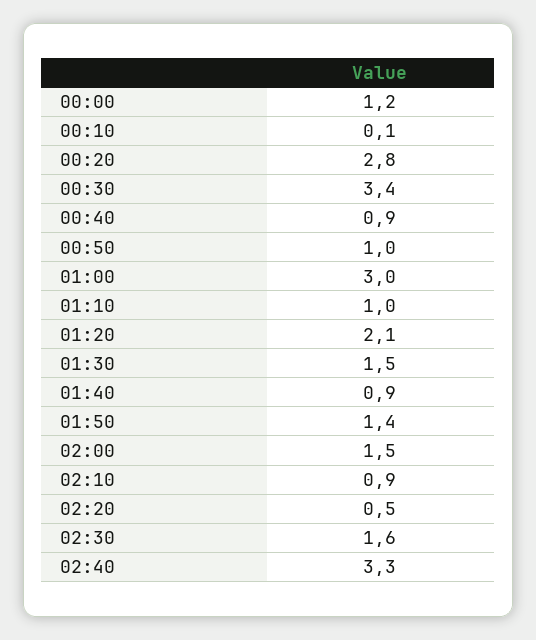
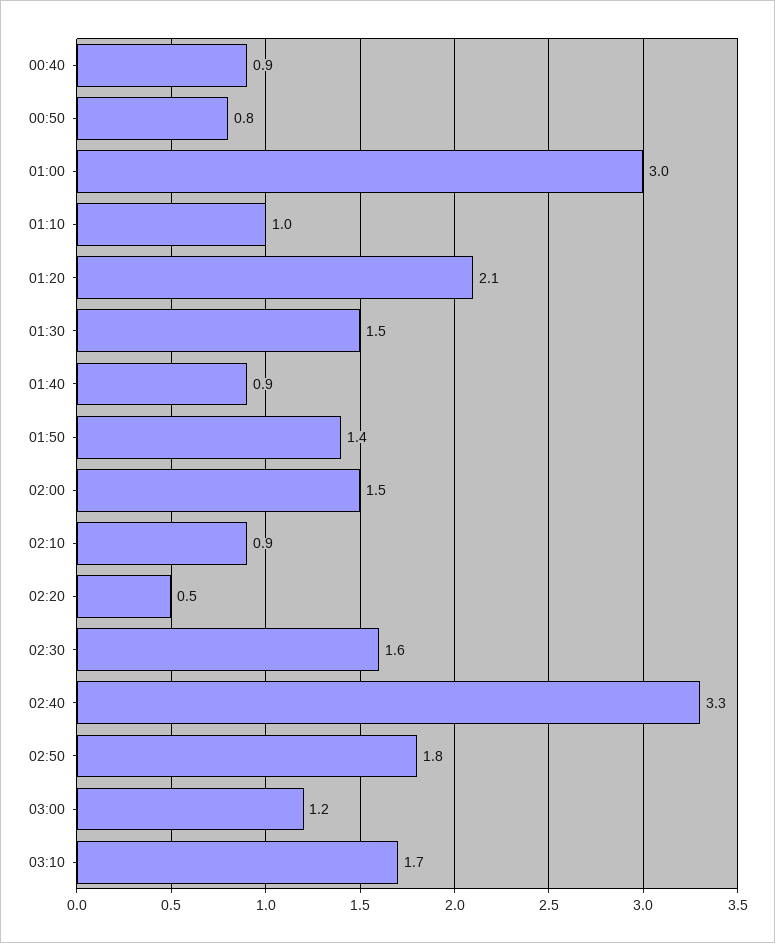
00:00: 1.2 -> none
00:10: 0.1 -> none
00:20: 2.8 -> none
00:30: 3.4 -> none
00:50: 1 -> 0.8
02:50: none -> 1.8
03:00: none -> 1.2
03:10: none -> 1.7

